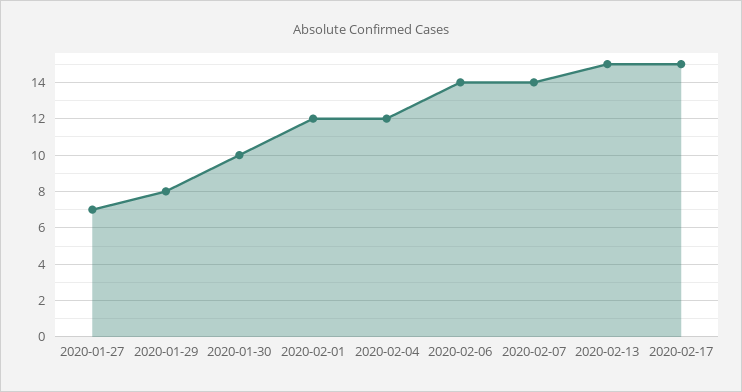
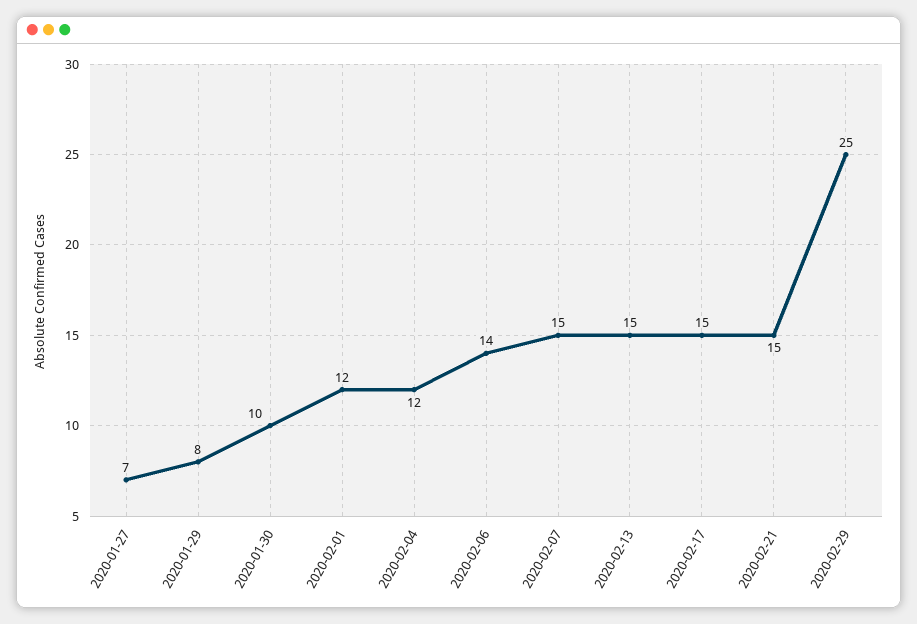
2020-02-07: 14 -> 15
2020-02-21: none -> 15
2020-02-29: none -> 25

